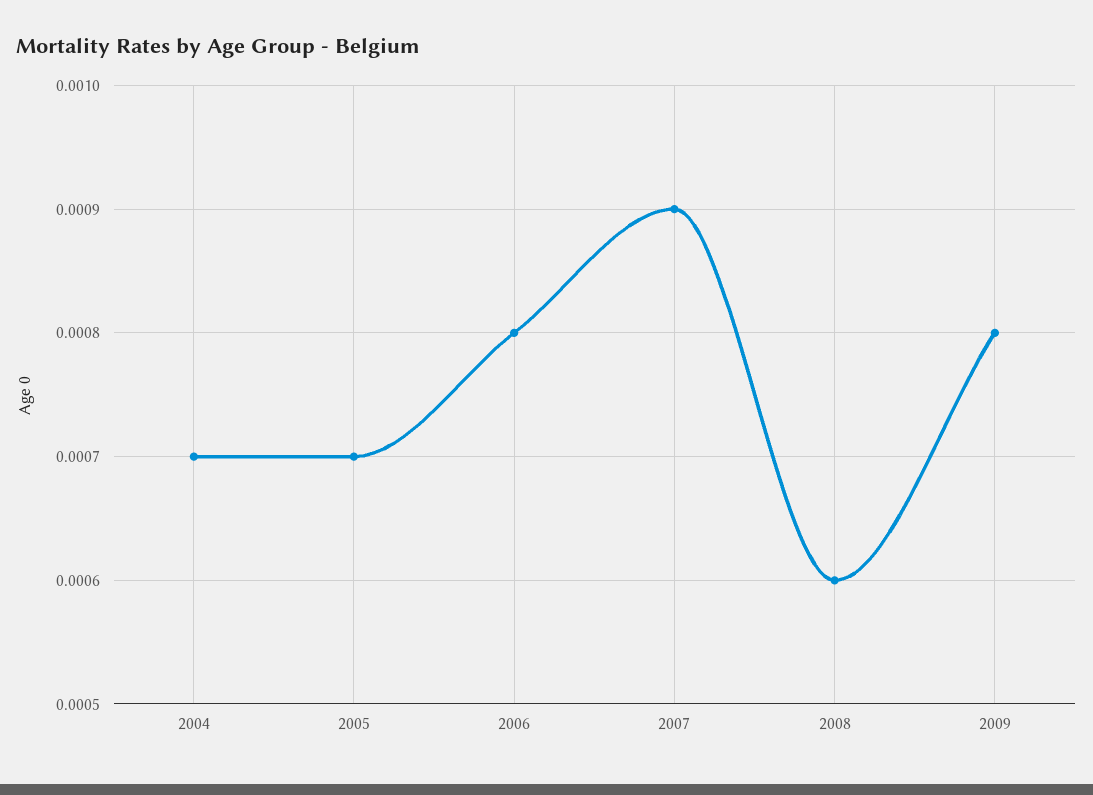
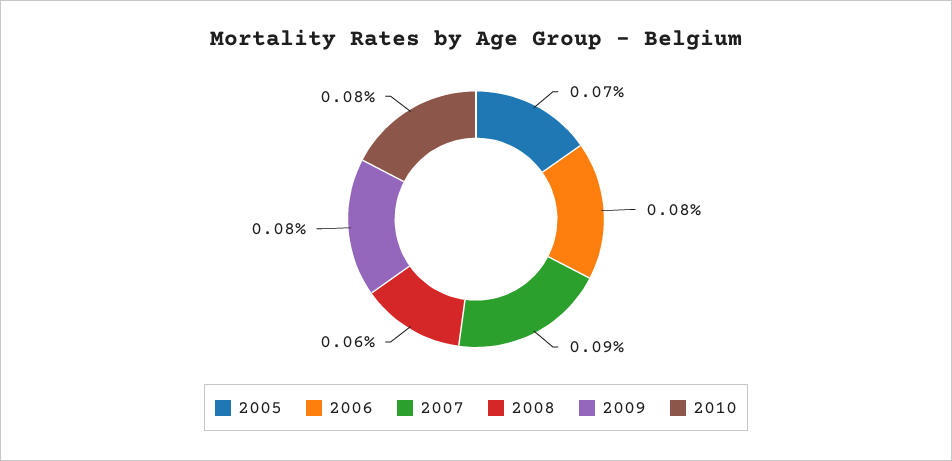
2004: 0.0007 -> none
2010: none -> 0.0008

